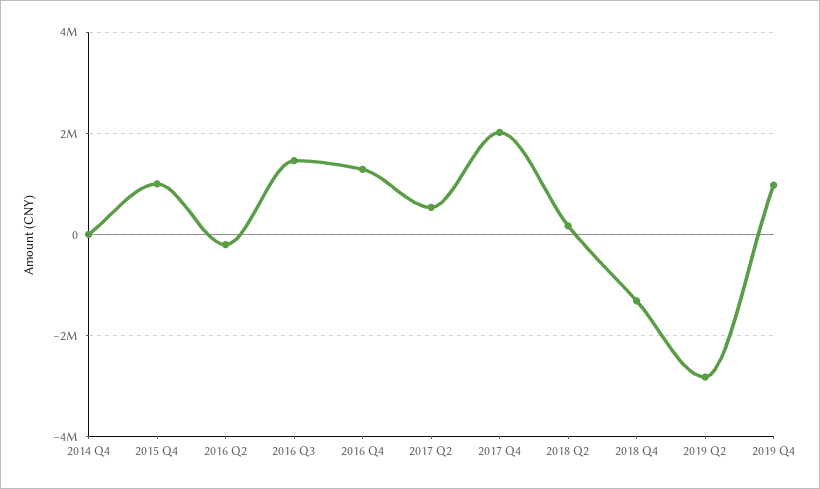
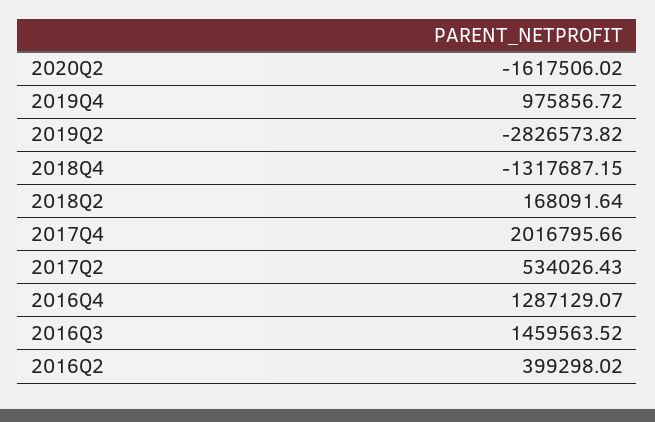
2014 Q4: 0 -> none
2015 Q4: 1000000 -> none
2016 Q2: -200000 -> 399298.02
2020Q2: none -> -1617506.02

